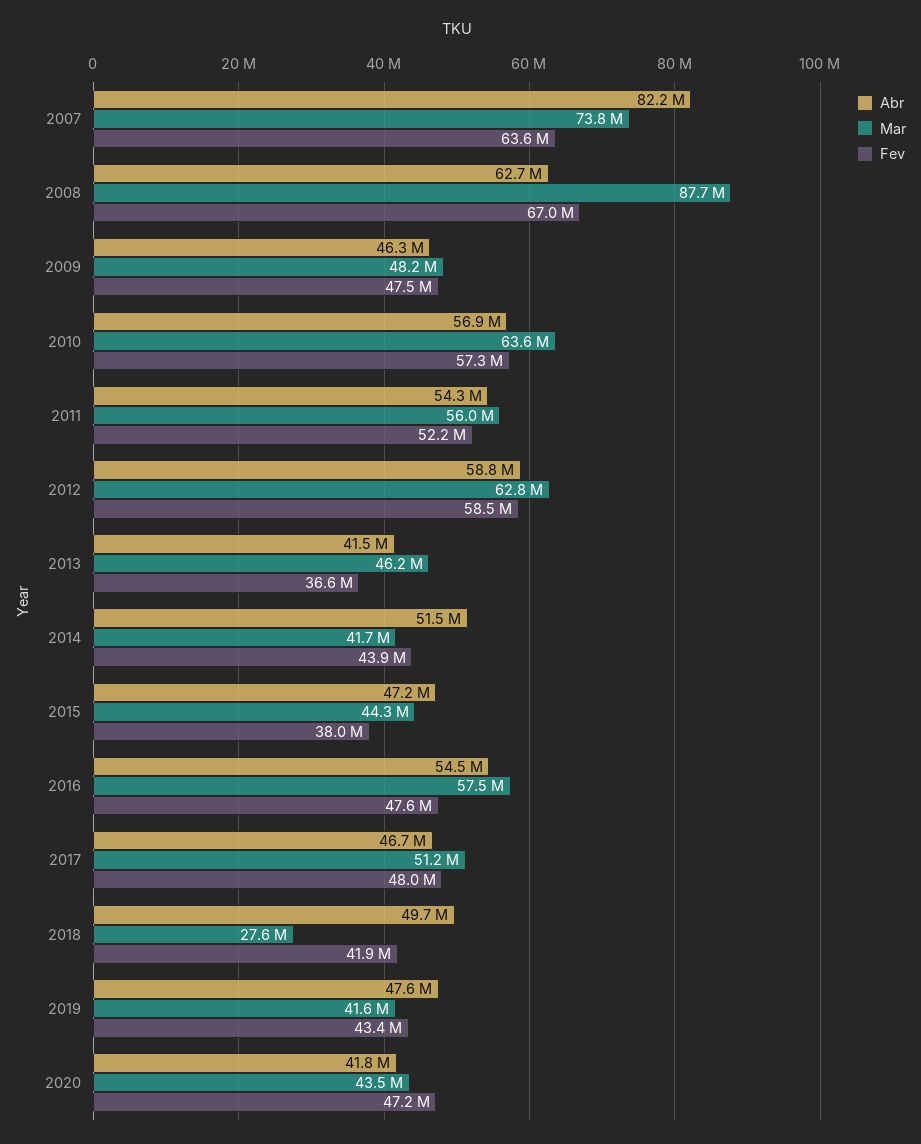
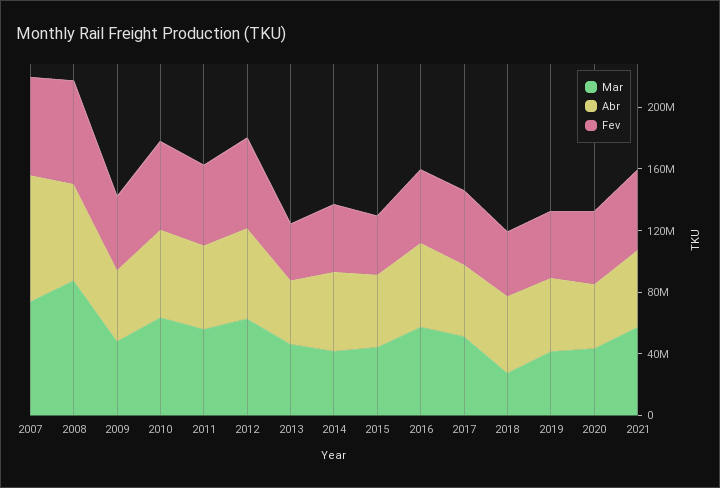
Mar, 2021: none -> 60000000
Abr, 2021: none -> 50000000
Fev, 2021: none -> 50000000

